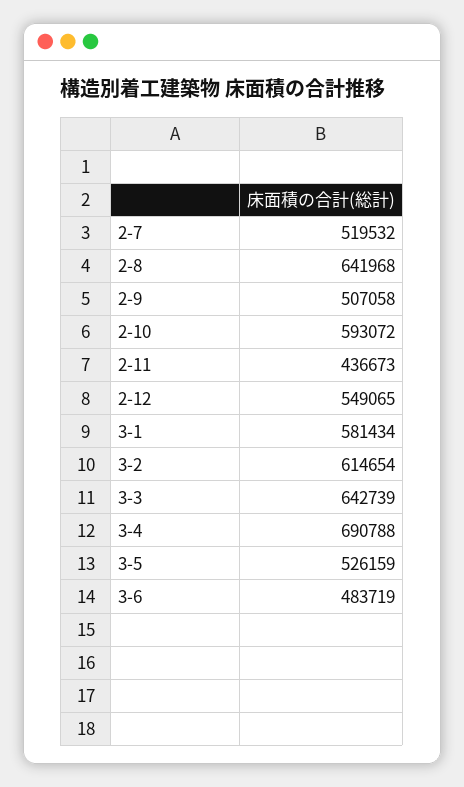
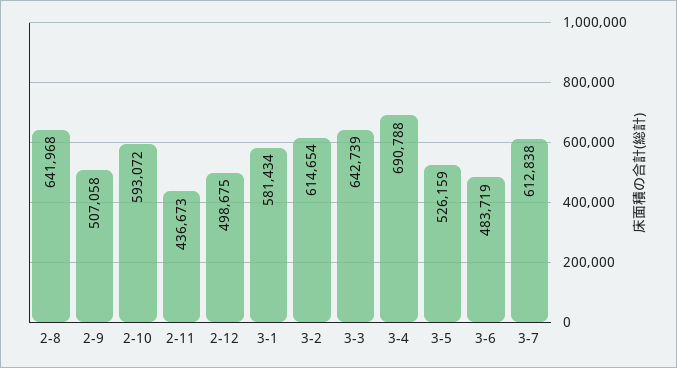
2-7: 519532 -> none
2-12: 549065 -> 498675
3-7: none -> 612838

